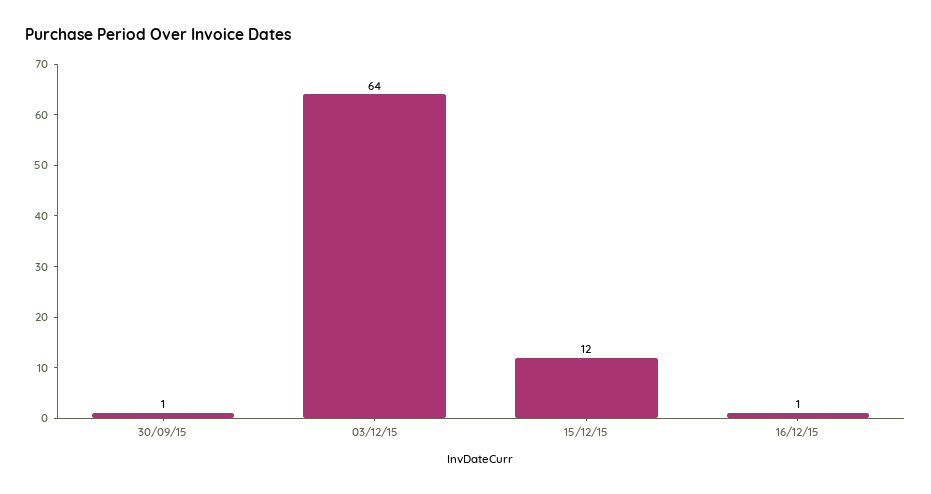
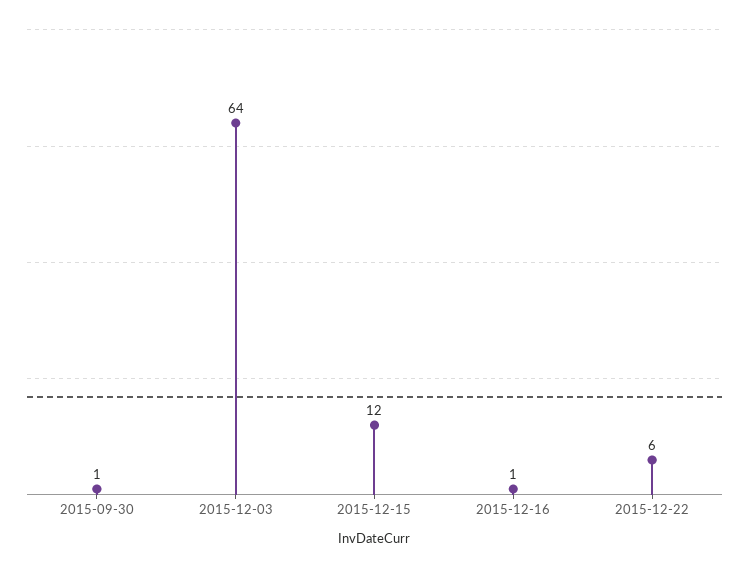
2015-12-22: none -> 6

